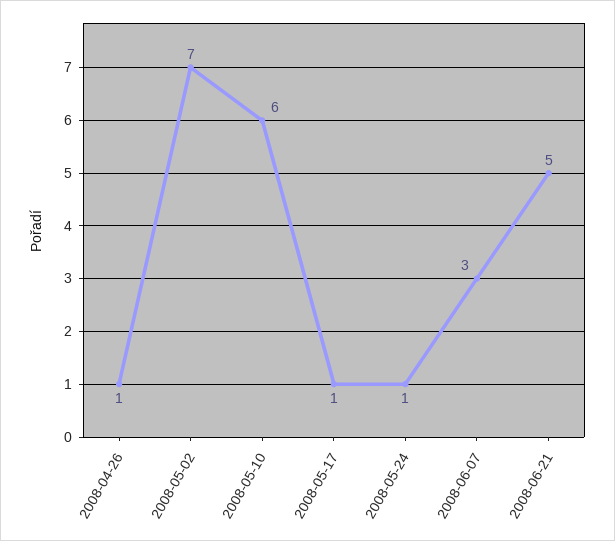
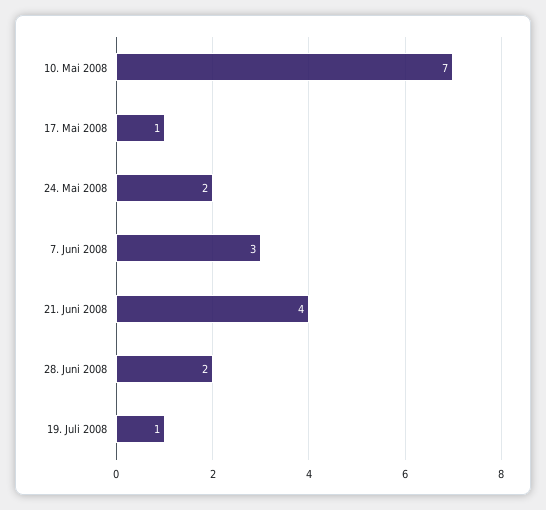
2008-04-26: 1 -> none
2008-05-02: 7 -> none
2008-05-10: 6 -> 7
2008-05-24: 1 -> 2
2008-06-21: 5 -> 4
28. Juni 2008: none -> 2
19. Juli 2008: none -> 1

